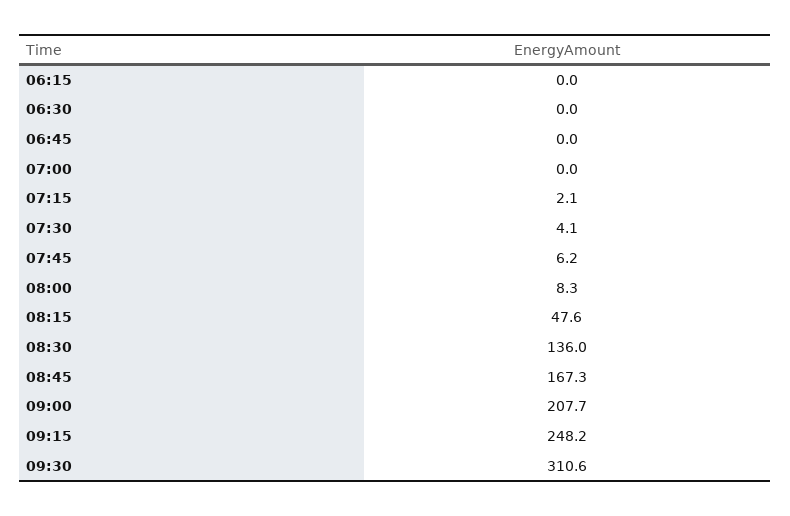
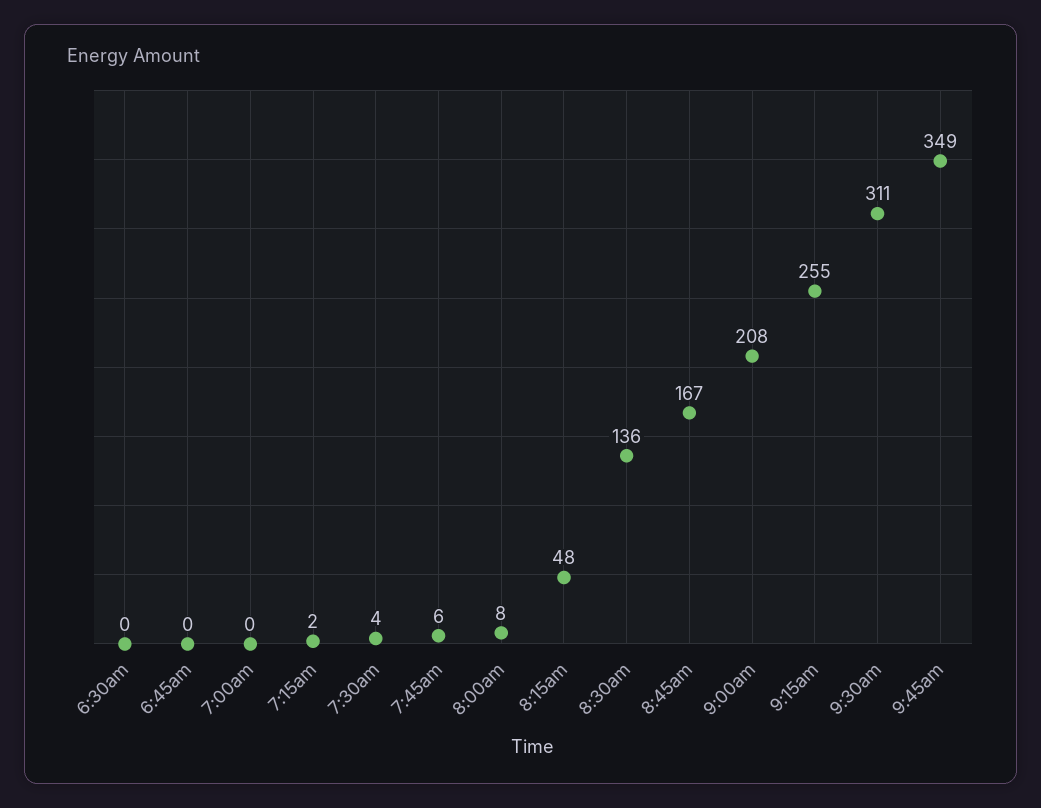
06:15: 0 -> none
09:15: 248.2 -> 255
9:45am: none -> 349

